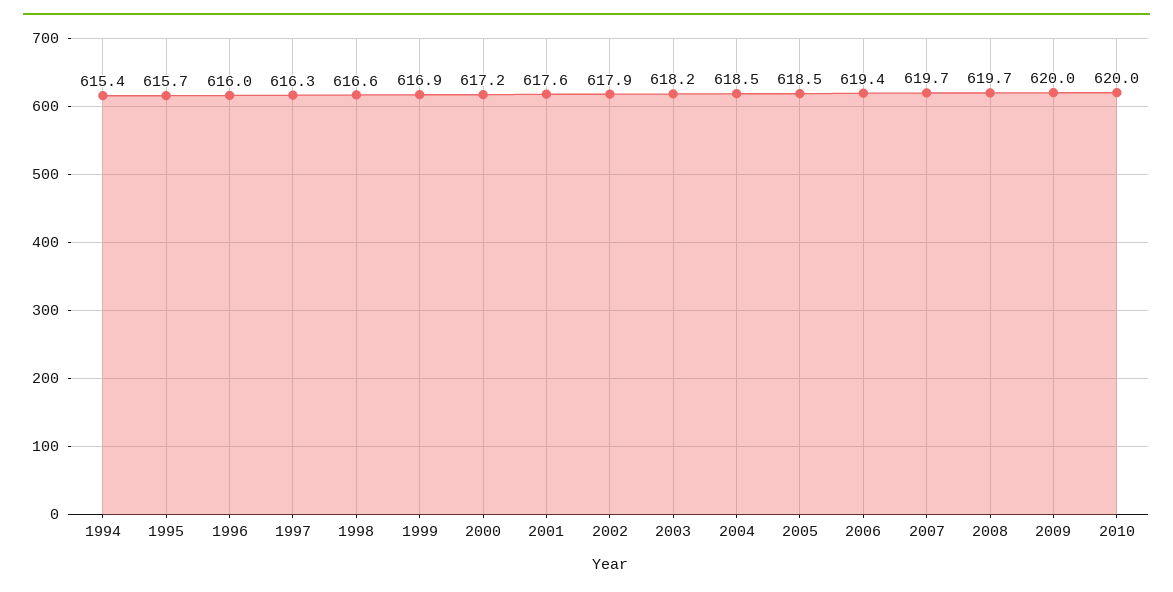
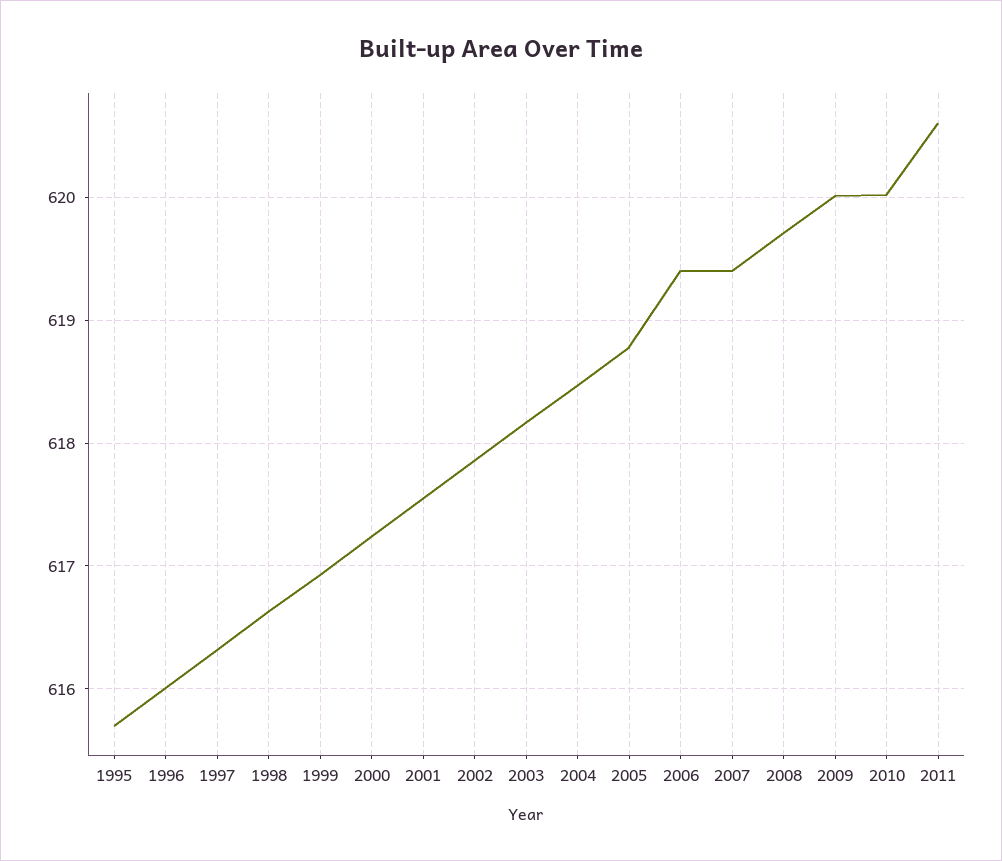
1994: 615.4 -> none
2005: 618.5 -> 618.8
2007: 619.7 -> 619.4
2011: none -> 620.6

